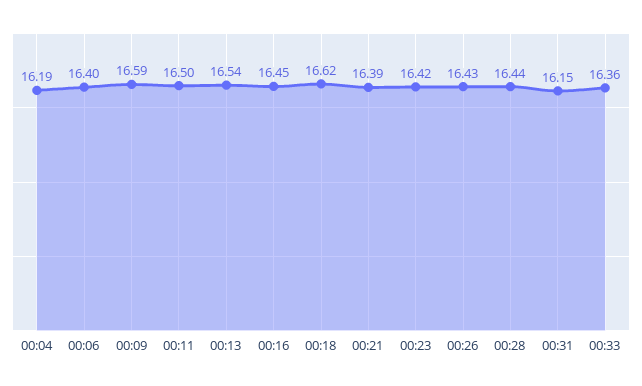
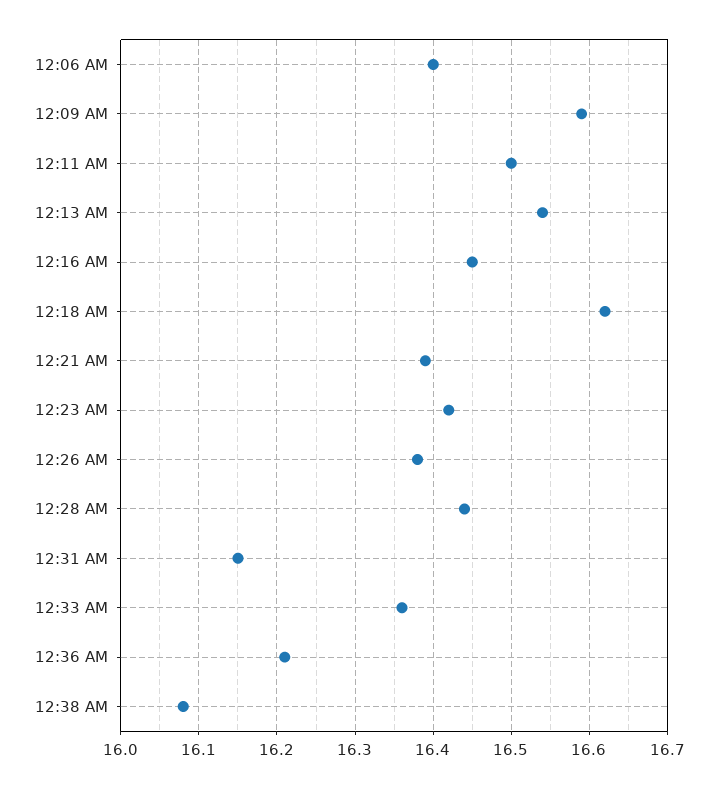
00:04: 16.19 -> none
00:26: 16.43 -> 16.38
12:36 AM: none -> 16.21
12:38 AM: none -> 16.08

